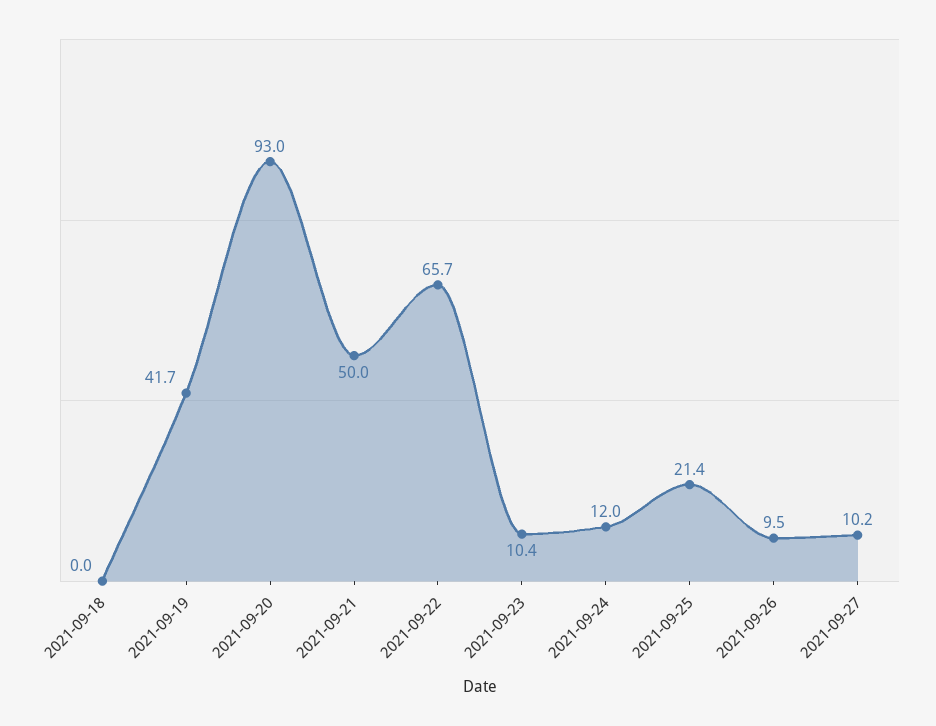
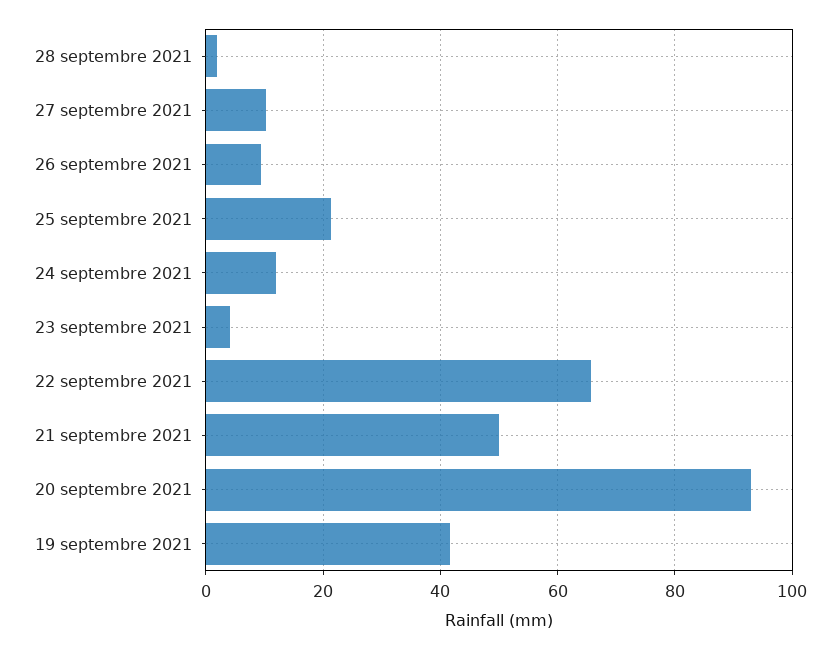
2021-09-18: 0 -> none
2021-09-23: 10.4 -> 4
28 septembre 2021: none -> 2

